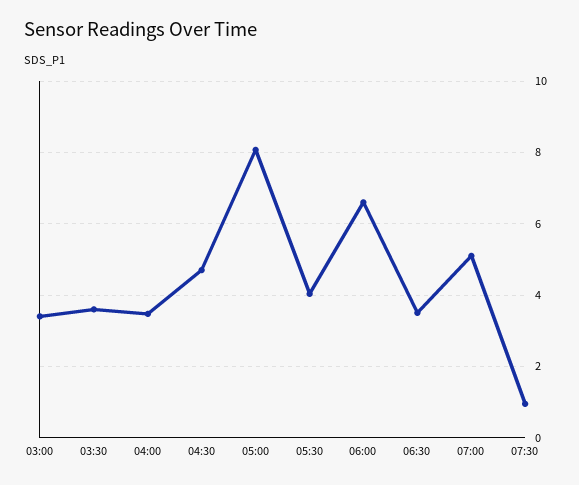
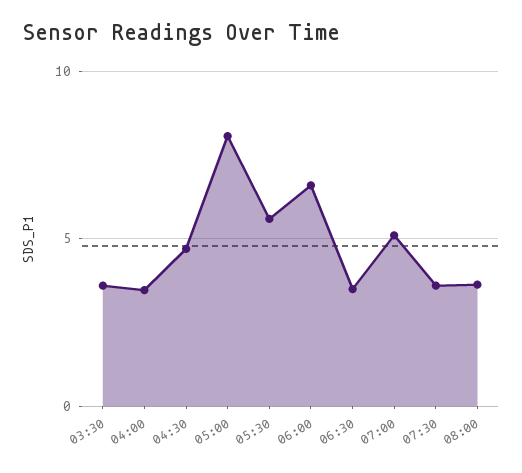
03:00: 3.4 -> none
05:30: 4 -> 5.5
07:30: 1 -> 3.5
08:00: none -> 3.5

